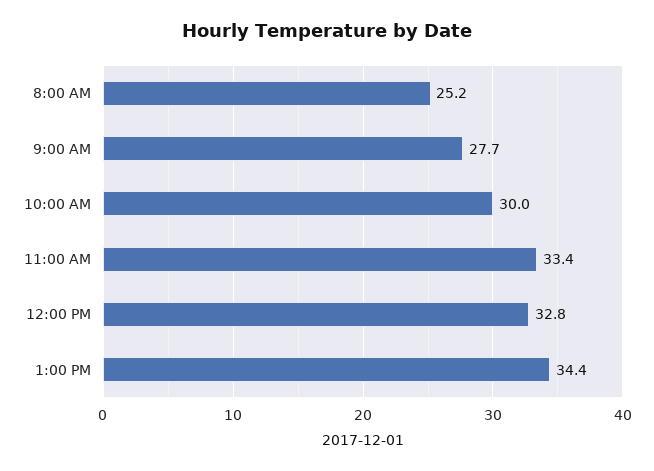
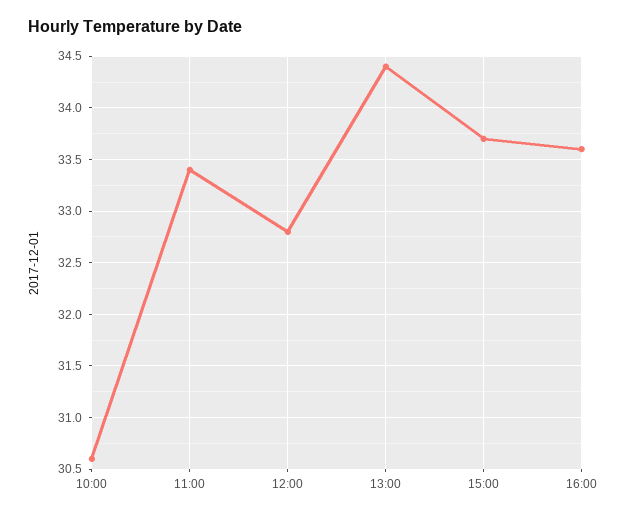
8:00 AM: 25.2 -> none
9:00 AM: 27.7 -> none
10:00 AM: 30 -> 30.6
15:00: none -> 33.7
16:00: none -> 33.6

